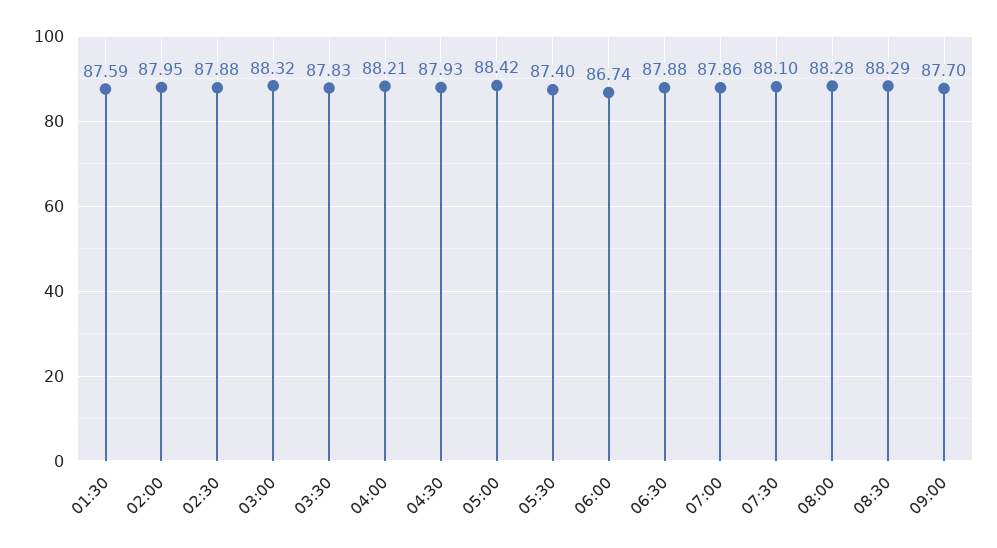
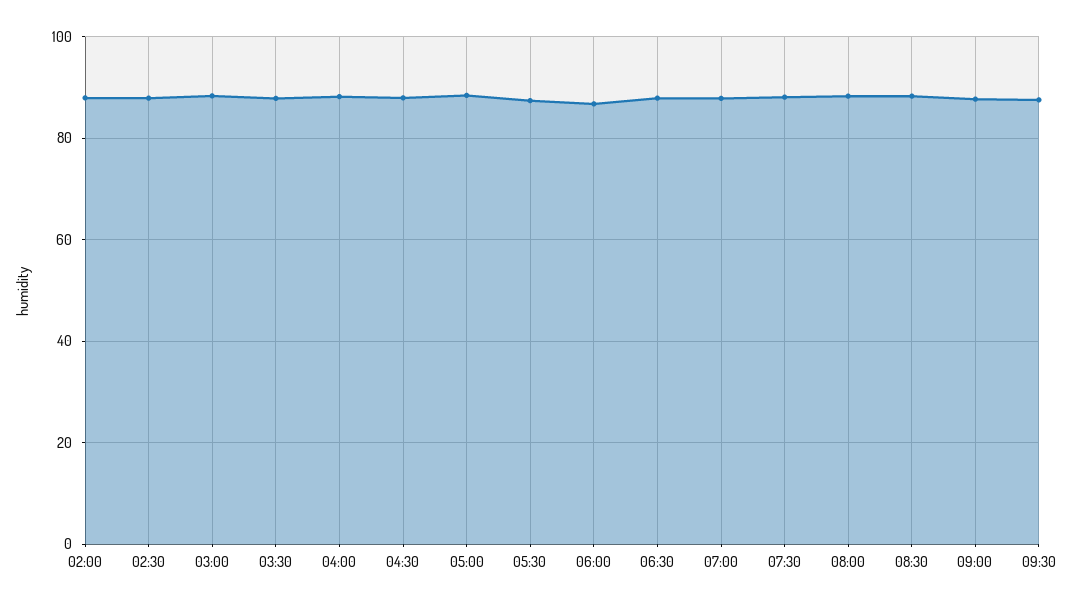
01:30: 87.59 -> none
09:30: none -> 88

